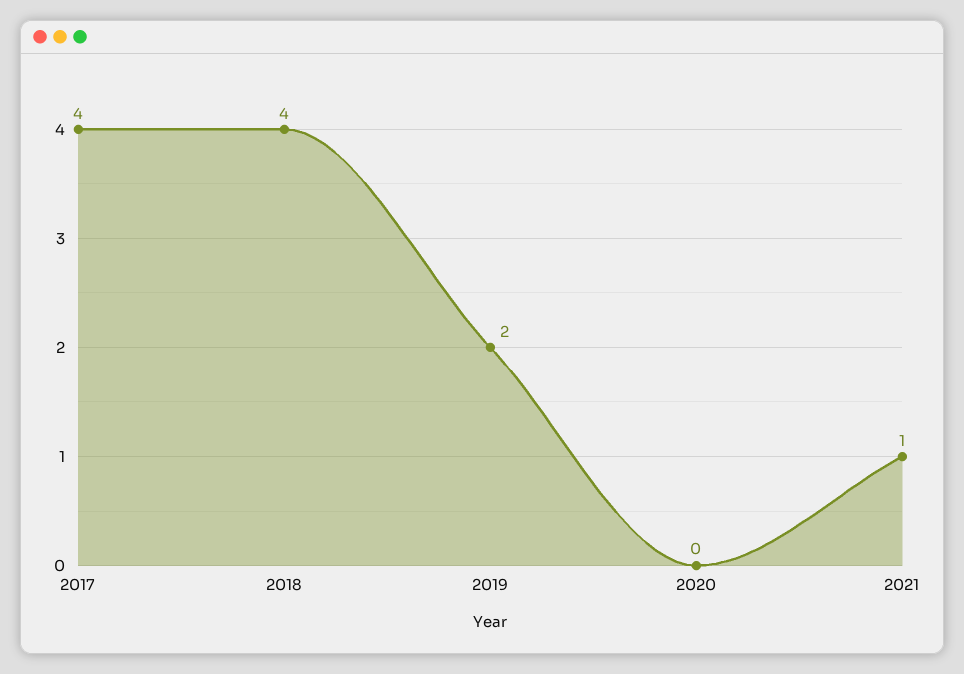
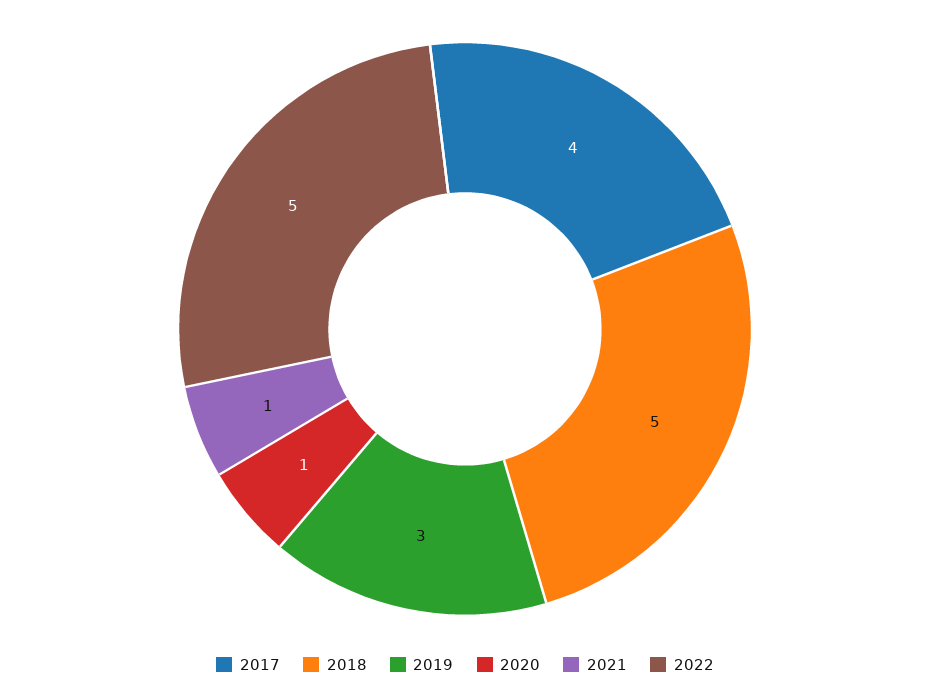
2018: 4 -> 5
2019: 2 -> 3
2020: 0 -> 1
2022: none -> 5

